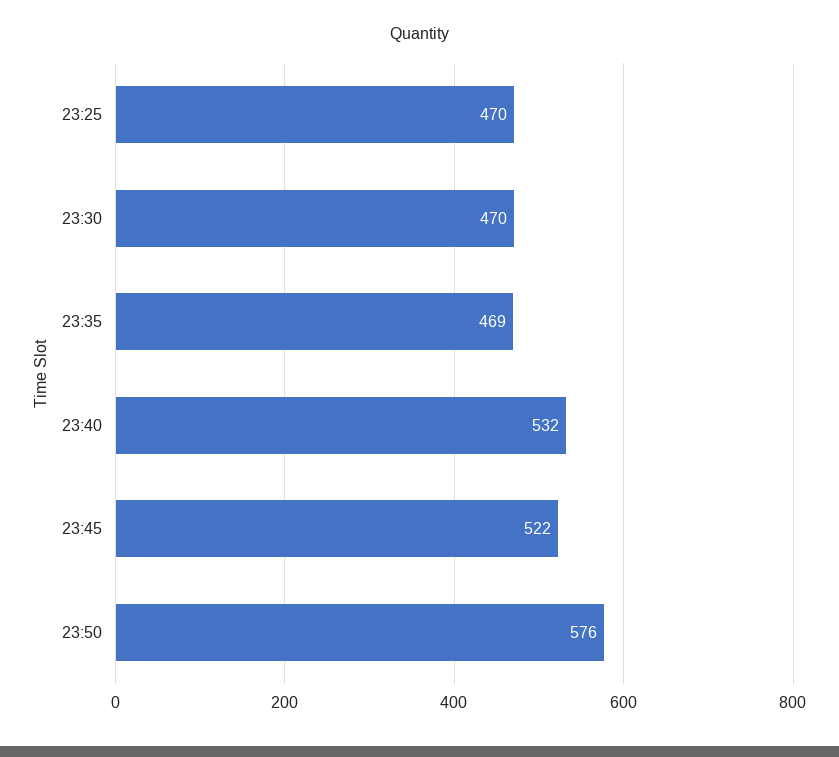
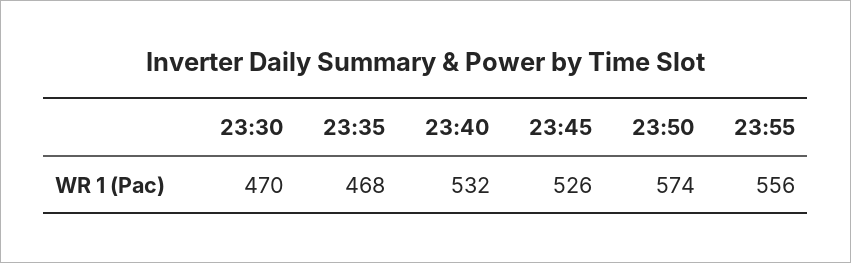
23:25: 470 -> none
23:35: 469 -> 468
23:45: 522 -> 526
23:50: 576 -> 574
23:55: none -> 556

